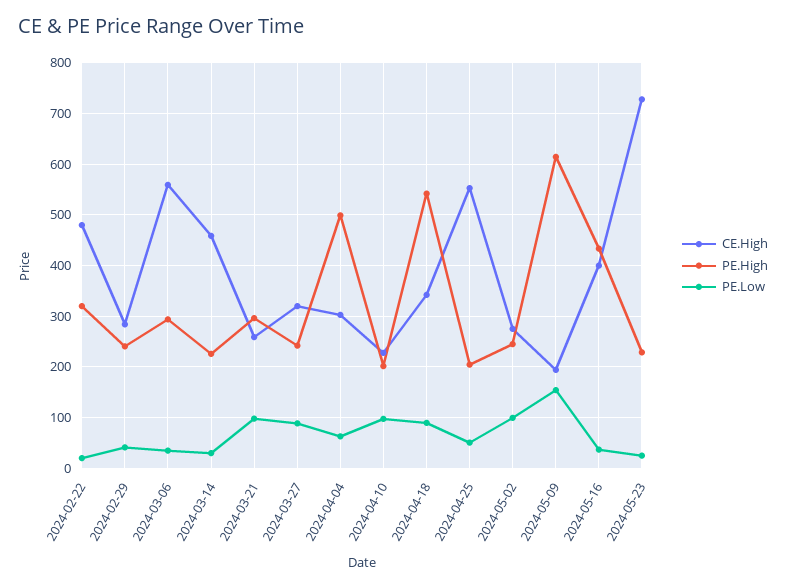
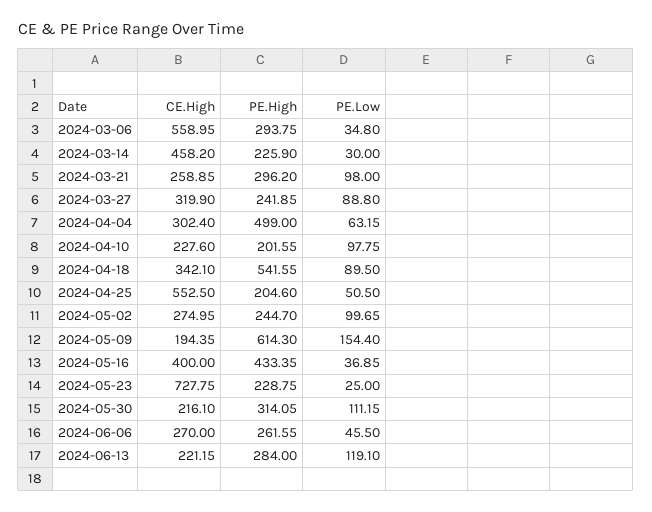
CE.High, 2024-02-22: 480 -> none
PE.High, 2024-02-22: 320 -> none
PE.Low, 2024-02-22: 20 -> none
CE.High, 2024-02-29: 280 -> none
PE.High, 2024-02-29: 240 -> none
PE.Low, 2024-02-29: 40 -> none
CE.High, 2024-05-30: none -> 216.1
PE.High, 2024-05-30: none -> 314.05
PE.Low, 2024-05-30: none -> 111.15
CE.High, 2024-06-06: none -> 270
PE.High, 2024-06-06: none -> 261.55
PE.Low, 2024-06-06: none -> 45.5
CE.High, 2024-06-13: none -> 221.15
PE.High, 2024-06-13: none -> 284
PE.Low, 2024-06-13: none -> 119.1

